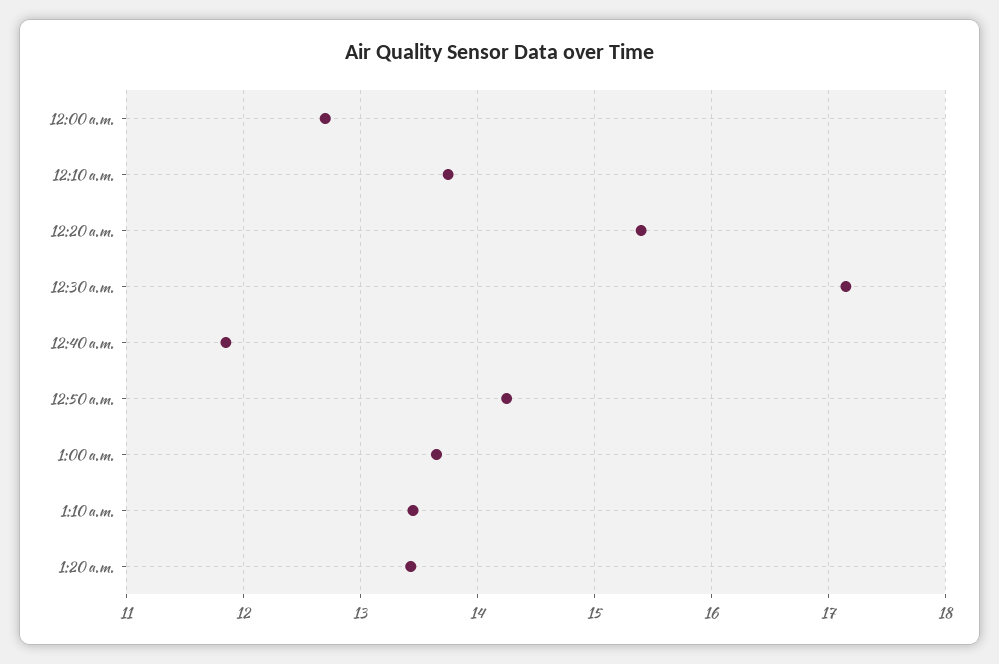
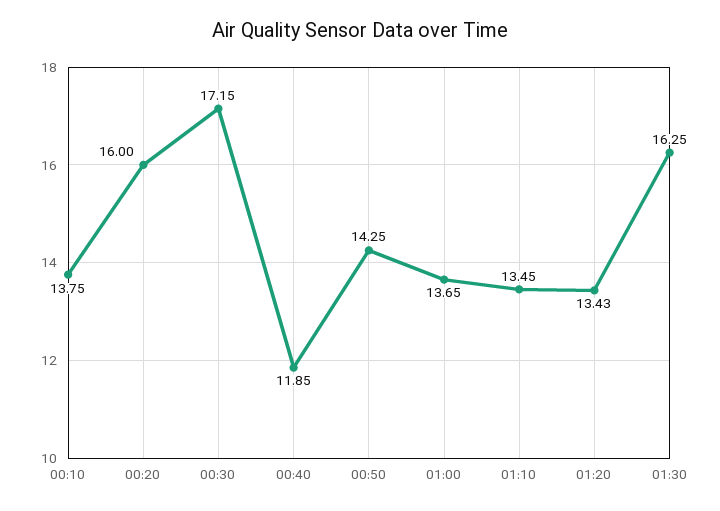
12:00 a.m.: 12.7 -> none
12:20 a.m.: 15.4 -> 16
01:30: none -> 16.25

